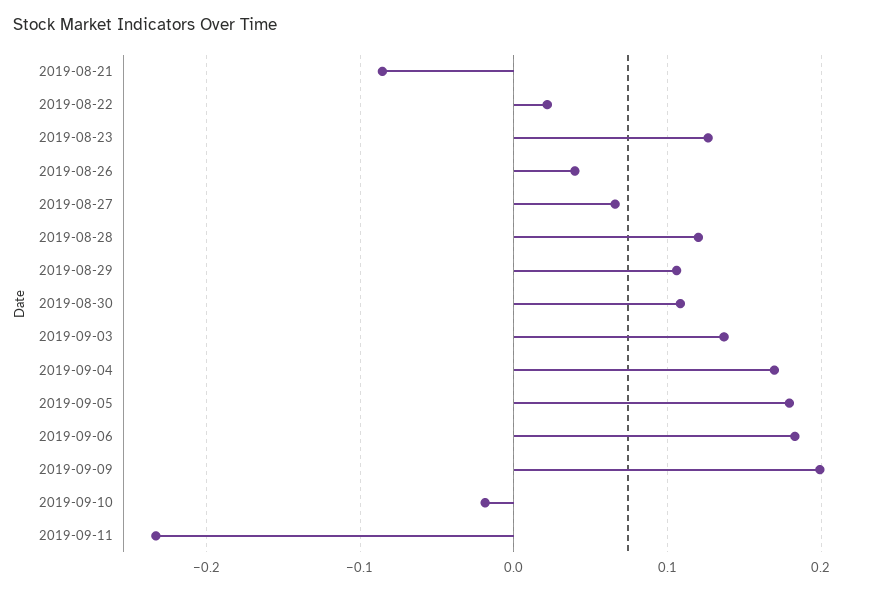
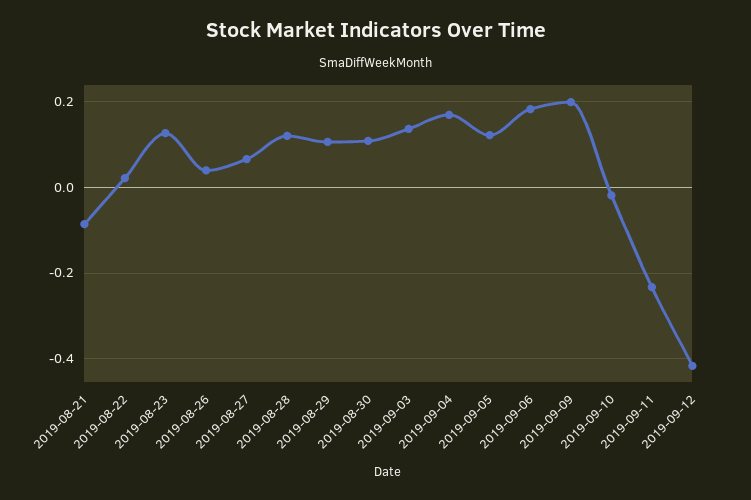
2019-09-05: 0.18 -> 0.12
2019-09-12: none -> -0.42

